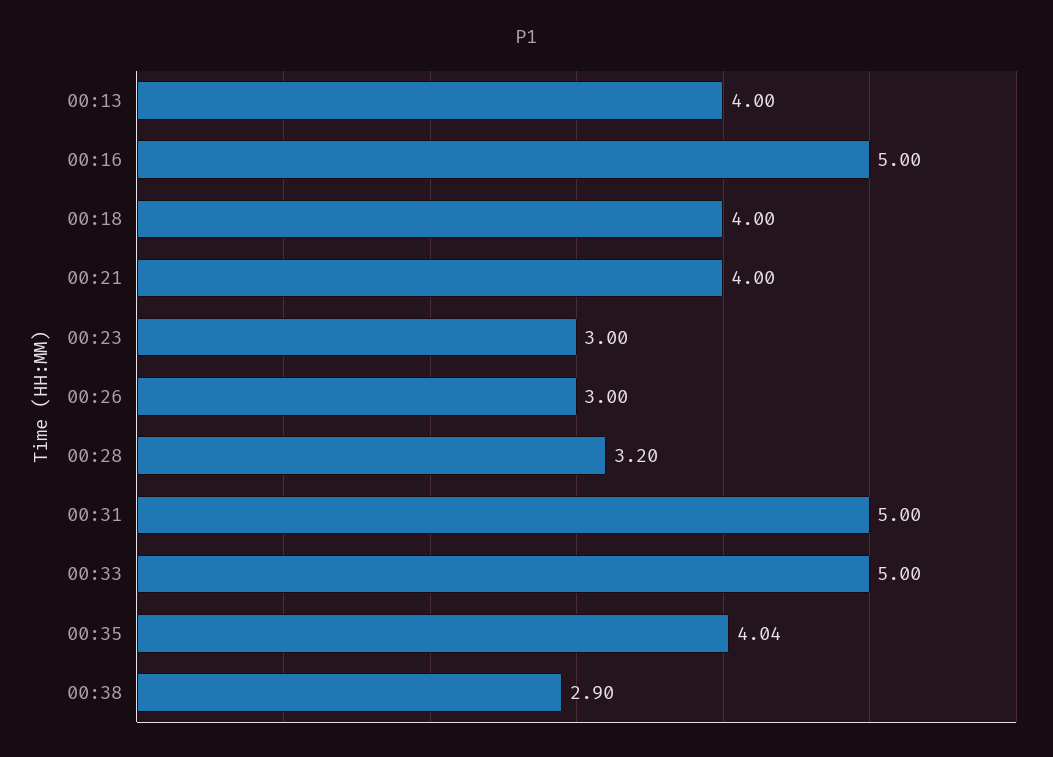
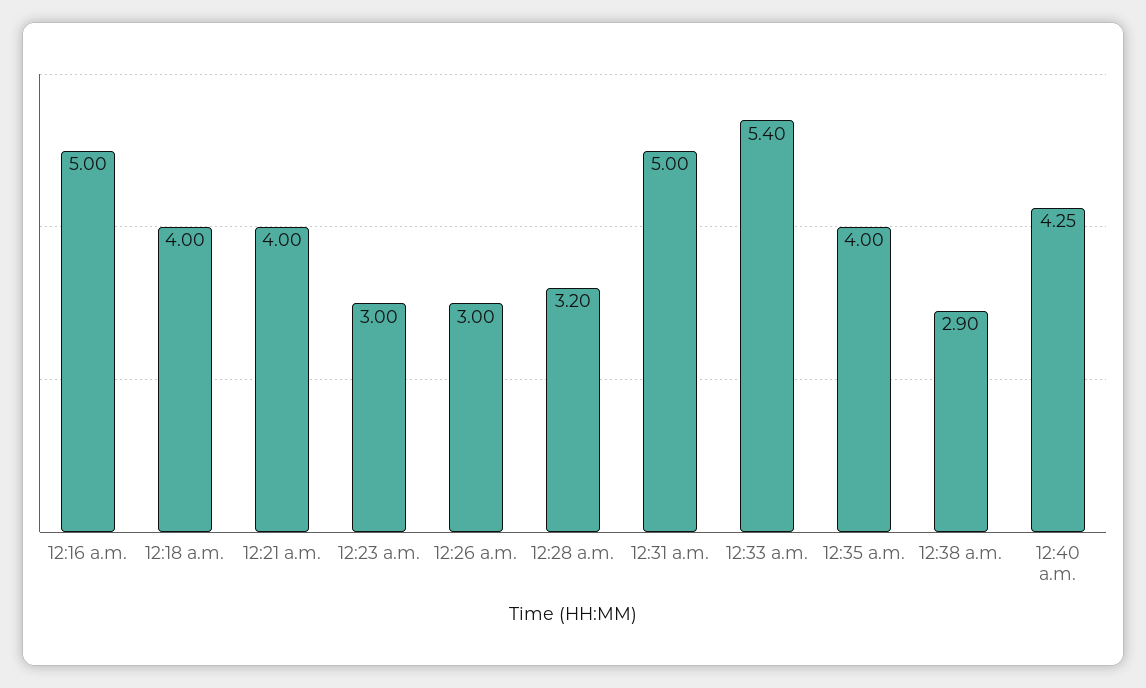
00:13: 4 -> none
00:33: 5 -> 5.4
00:35: 4.04 -> 4
12:40 a.m.: none -> 4.25

